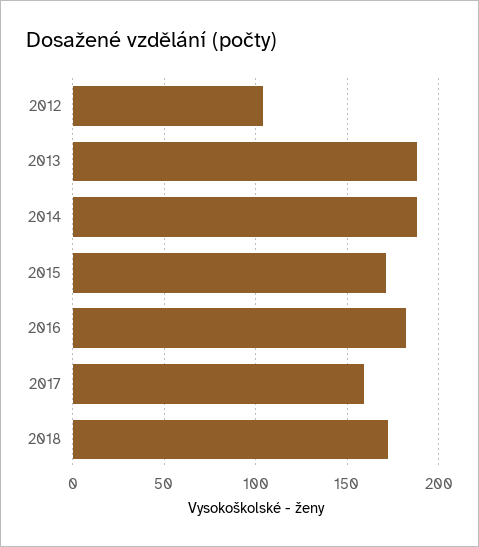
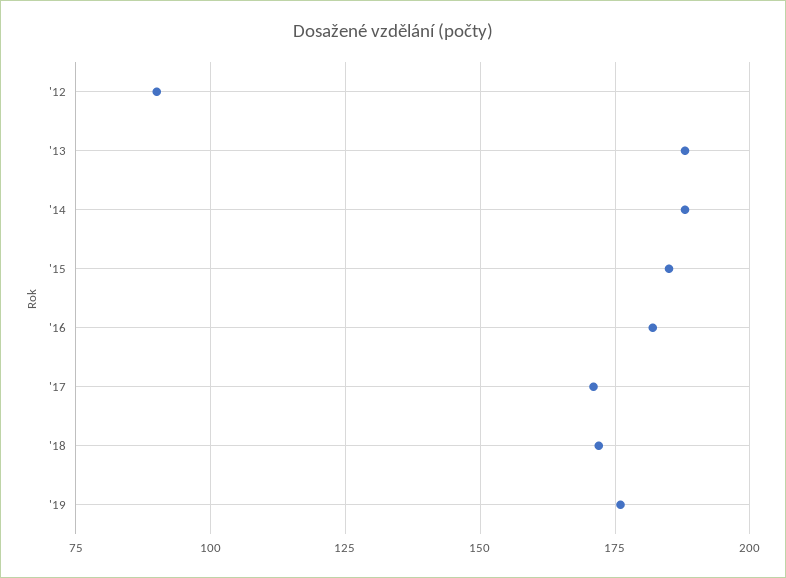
2012: 105 -> 90
2015: 170 -> 185
2017: 160 -> 170
'19: none -> 175

